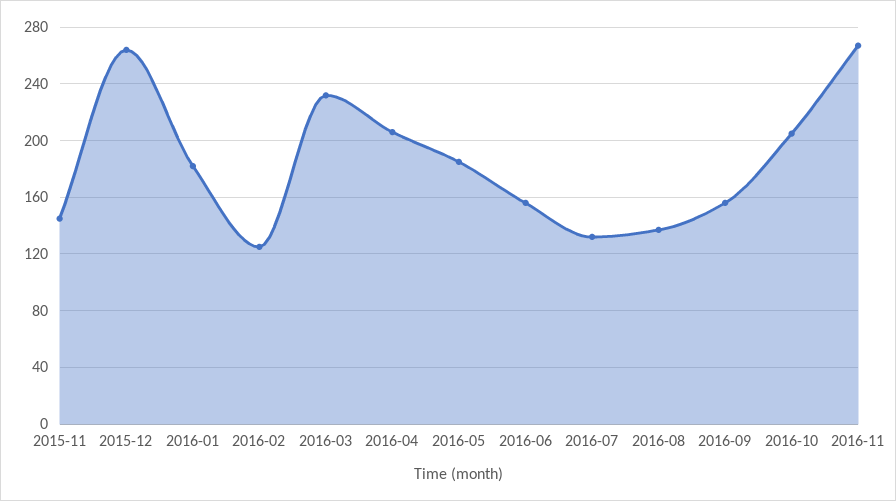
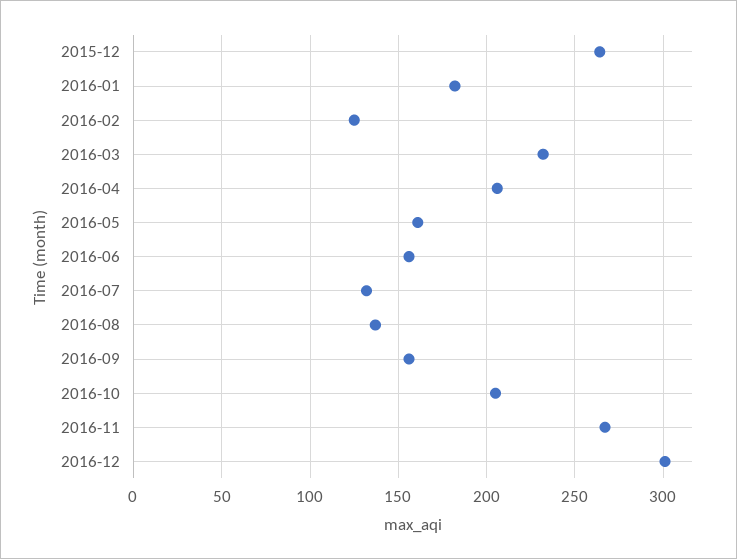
2015-11: 145 -> none
2016-05: 185 -> 160
2016-12: none -> 300

